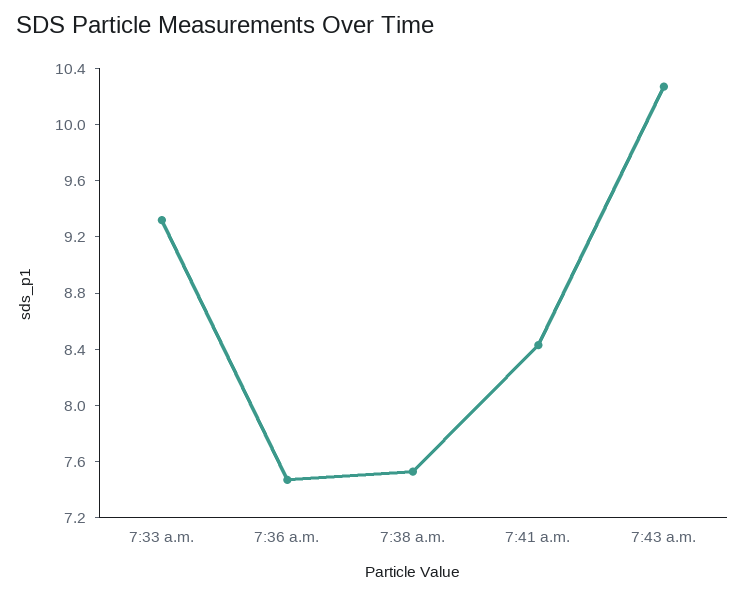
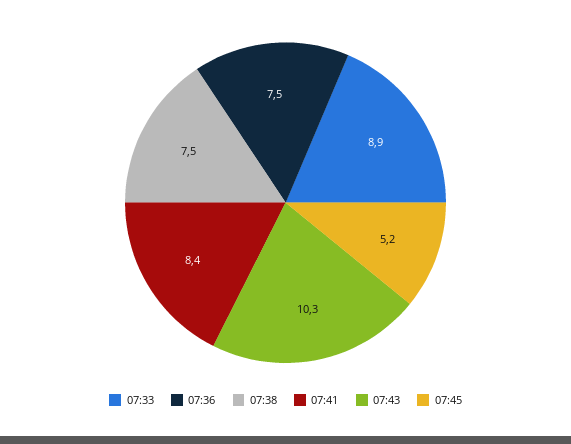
7:33 a.m.: 9.3 -> 8.9
07:45: none -> 5.2

